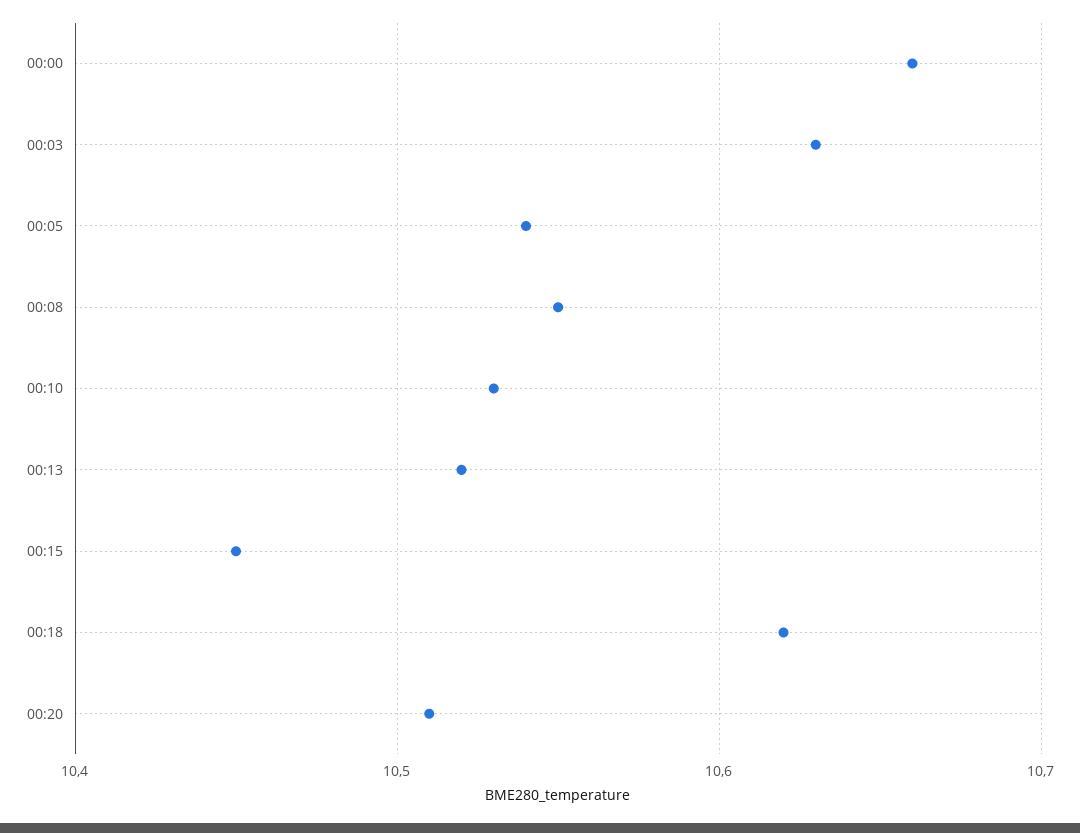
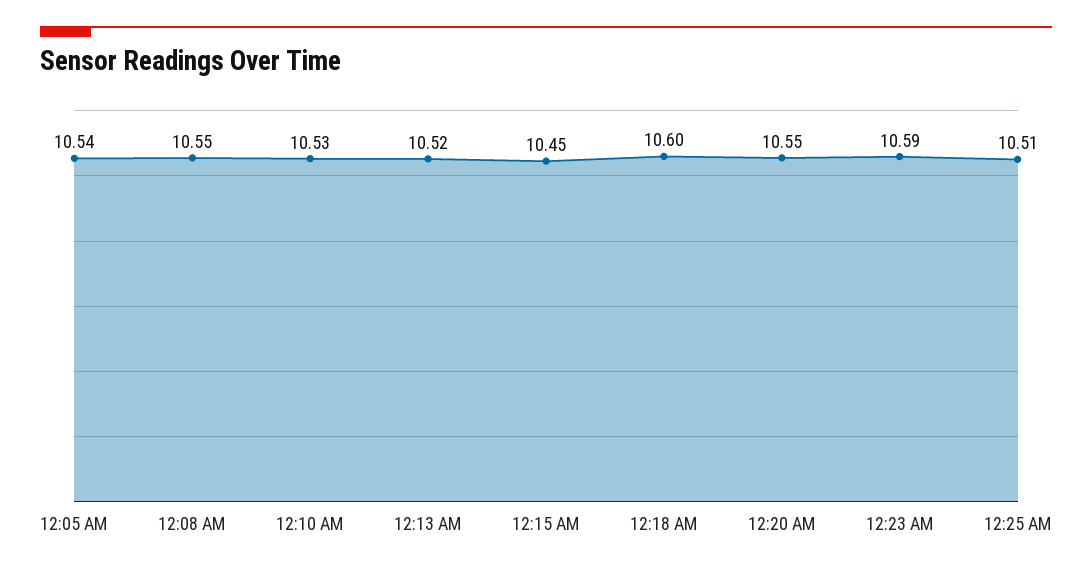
00:00: 10.66 -> none
00:03: 10.63 -> none
00:18: 10.62 -> 10.6
00:20: 10.51 -> 10.55
12:23 AM: none -> 10.59
12:25 AM: none -> 10.51

